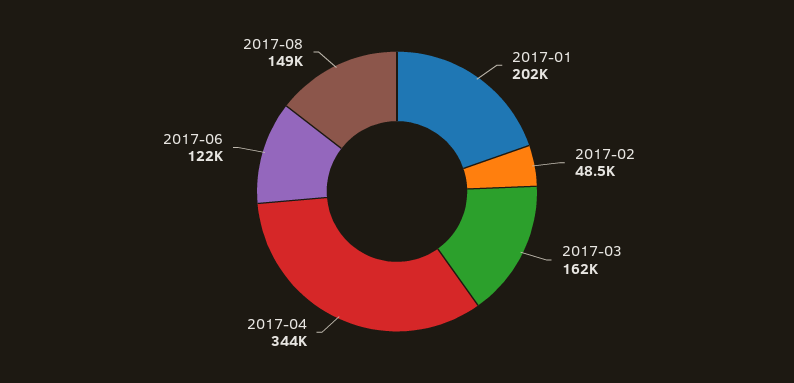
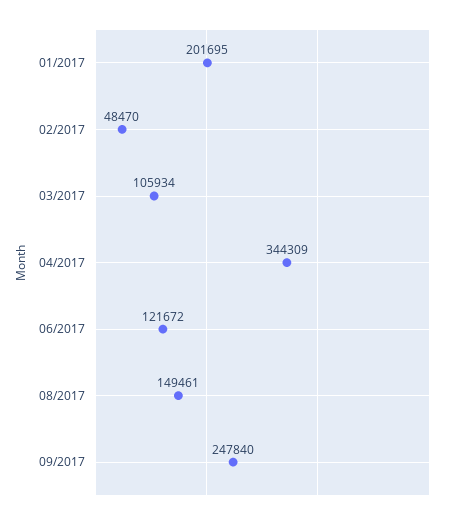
2017-03: 162000 -> 105934
09/2017: none -> 247840

